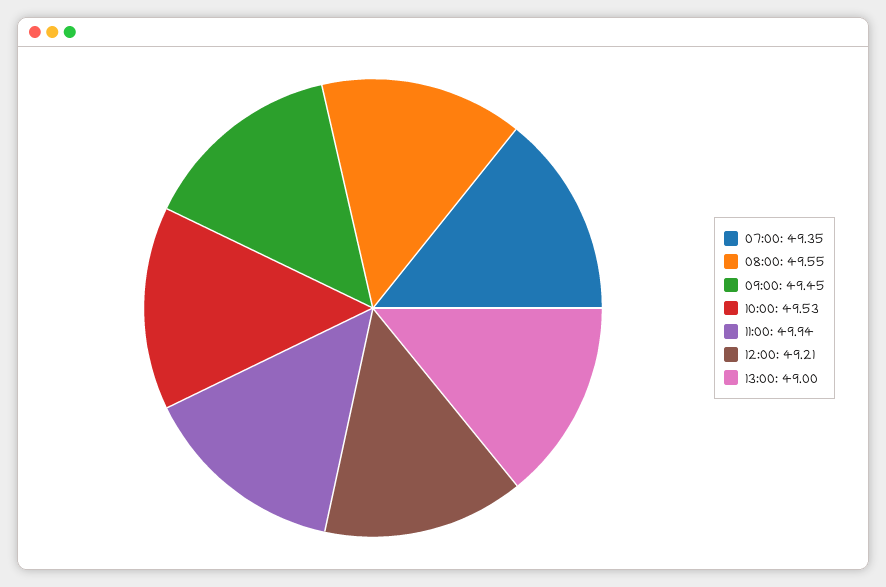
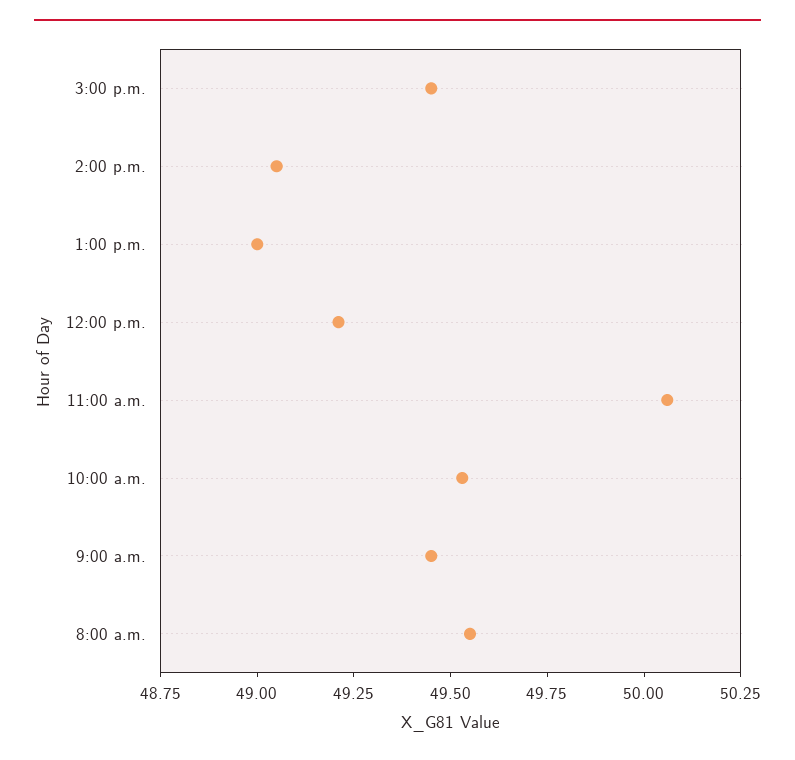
07:00: 49.35 -> none
11:00: 49.94 -> 50.05
3:00 p.m.: none -> 49.45
2:00 p.m.: none -> 49.05

